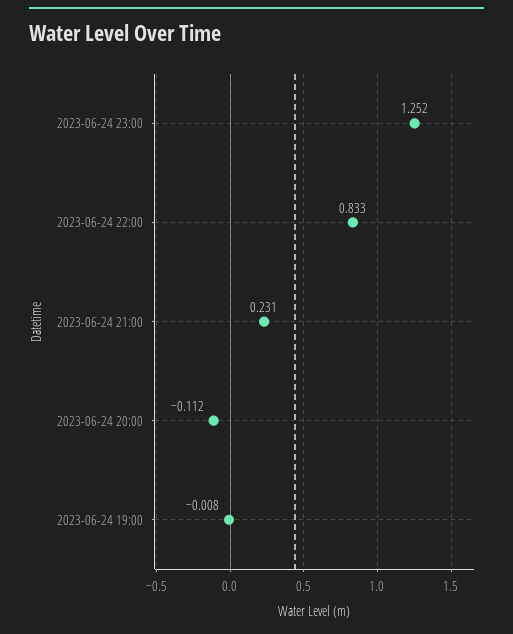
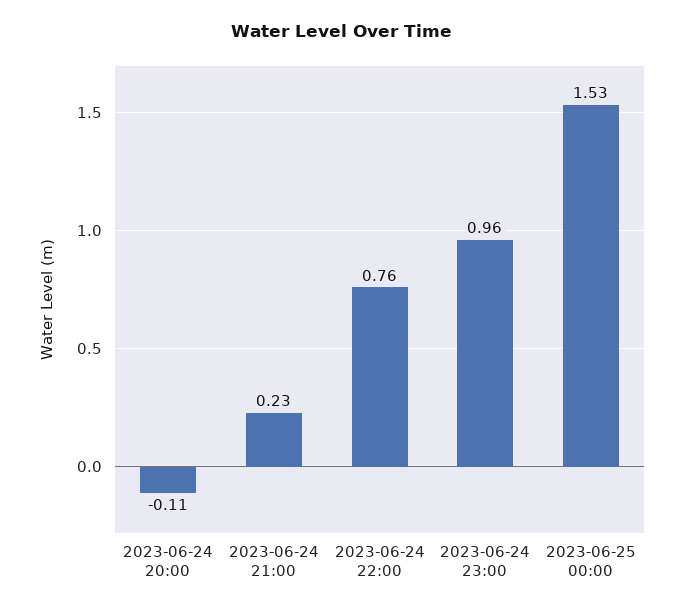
2023-06-24 23:00: 1.252 -> 0.96
2023-06-24 22:00: 0.833 -> 0.76
2023-06-24 19:00: -0.008 -> none
2023-06-25 00:00: none -> 1.53

